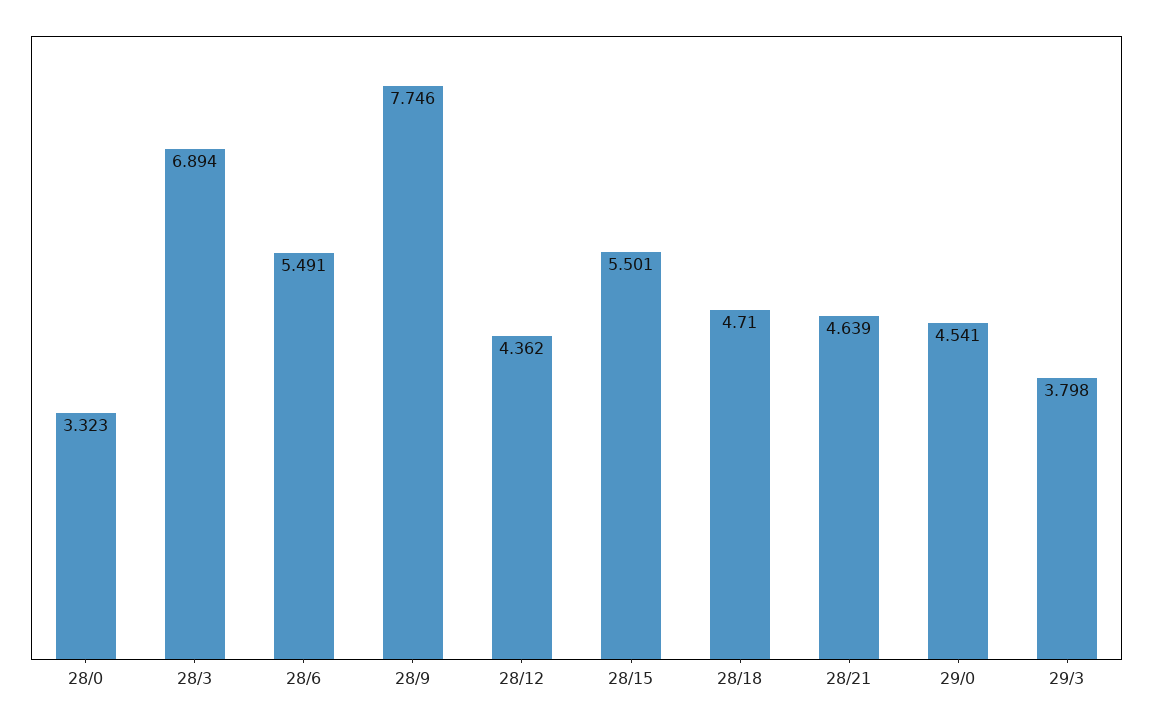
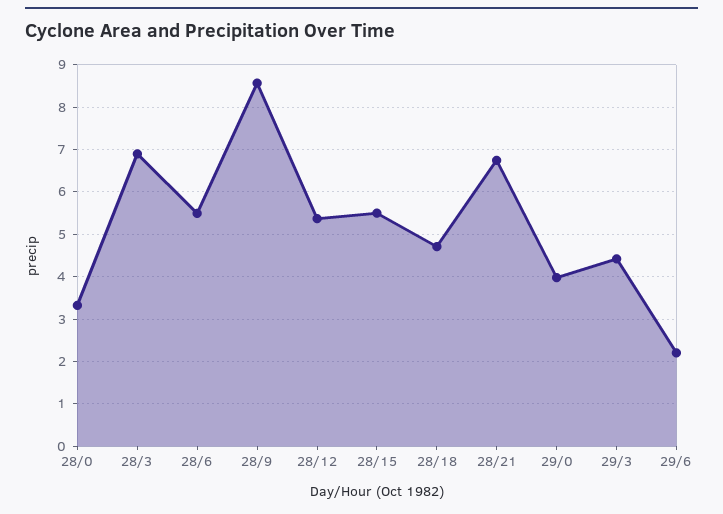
28/9: 7.746 -> 8.6
28/12: 4.362 -> 5.4
28/21: 4.639 -> 6.8
29/0: 4.541 -> 4
29/3: 3.798 -> 4.4
29/6: none -> 2.2

